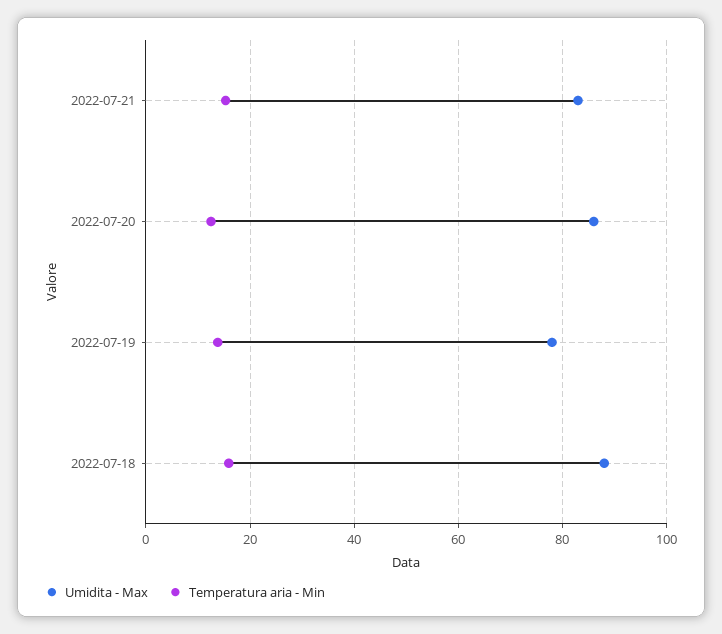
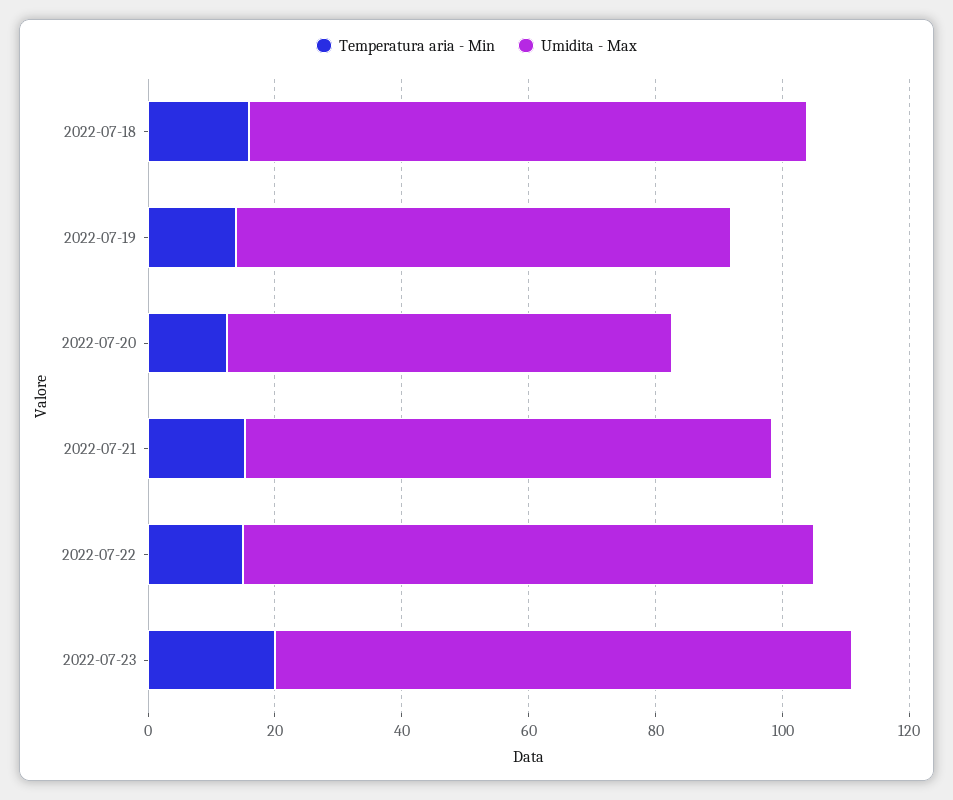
Umidita - Max, 2022-07-20: 86 -> 70
Temperatura aria - Min, 2022-07-22: none -> 15
Umidita - Max, 2022-07-22: none -> 90
Temperatura aria - Min, 2022-07-23: none -> 20
Umidita - Max, 2022-07-23: none -> 90

